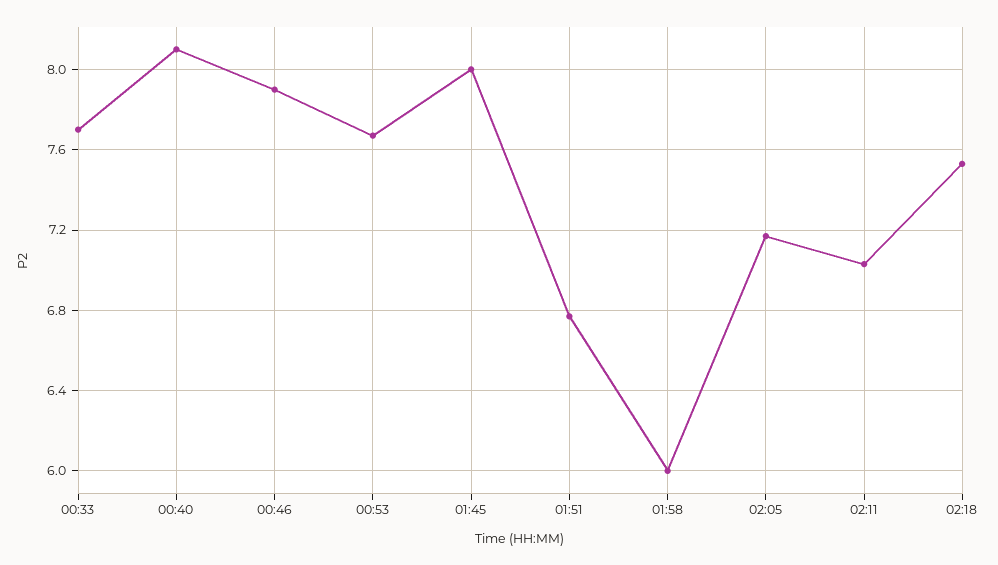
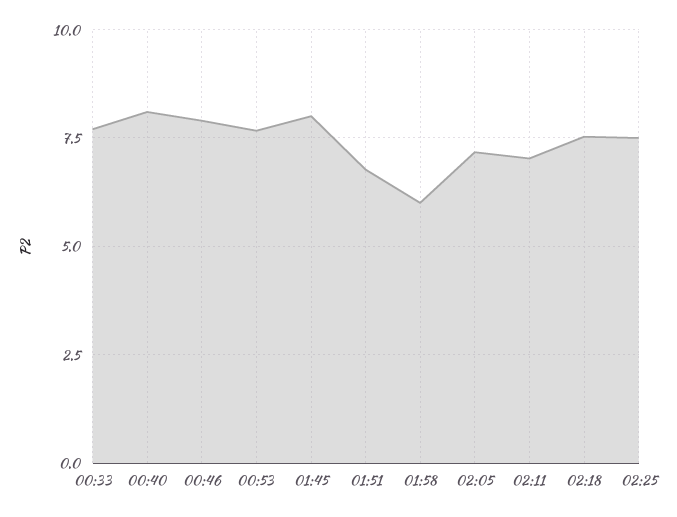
02:25: none -> 7.5

